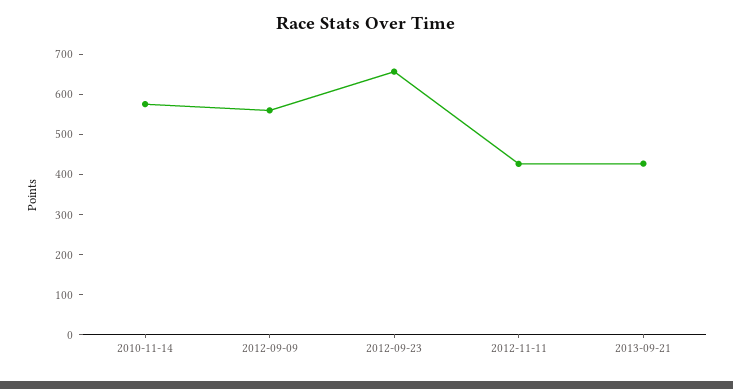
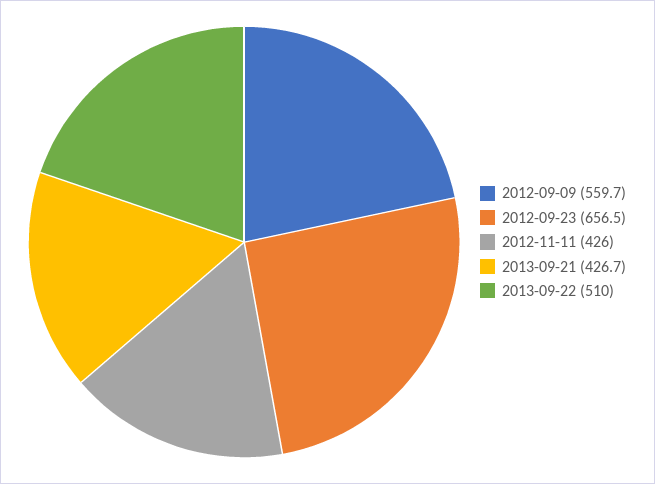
2010-11-14: 580 -> none
2013-09-22: none -> 510

